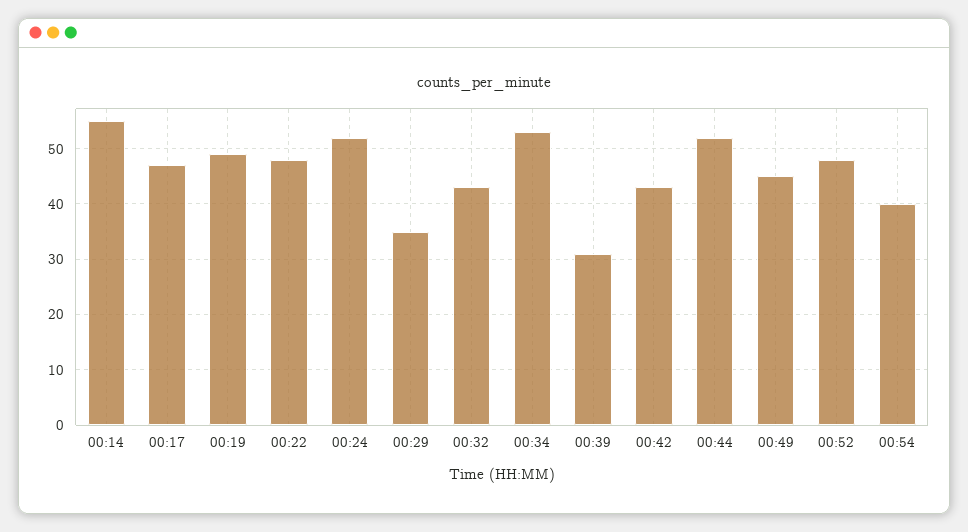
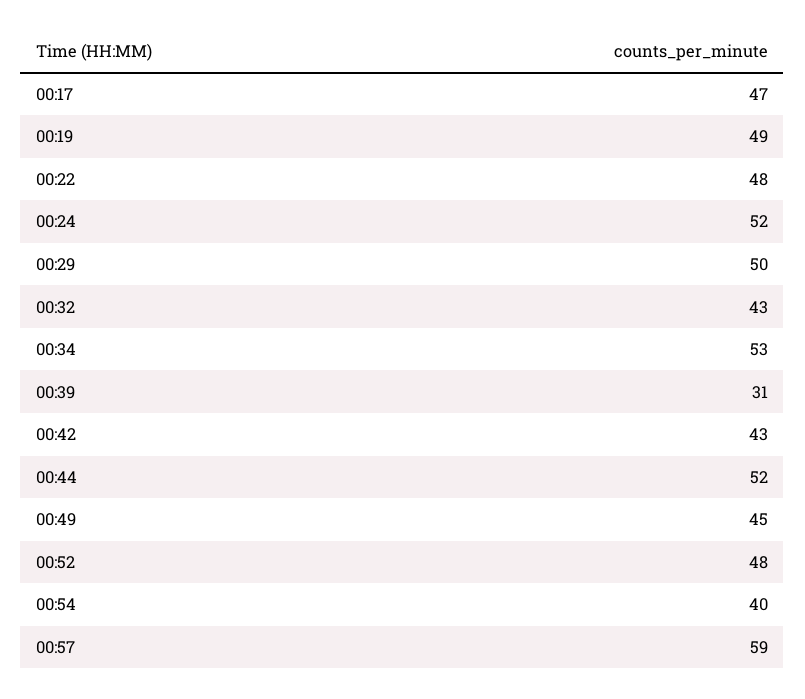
00:14: 55 -> none
00:29: 35 -> 50
00:57: none -> 59

